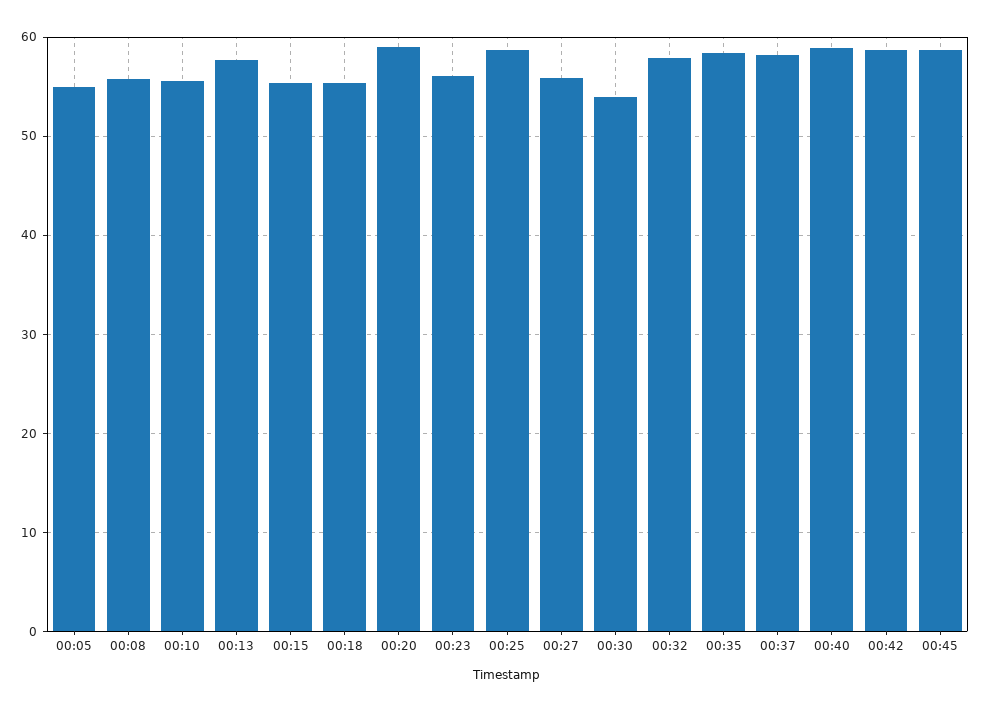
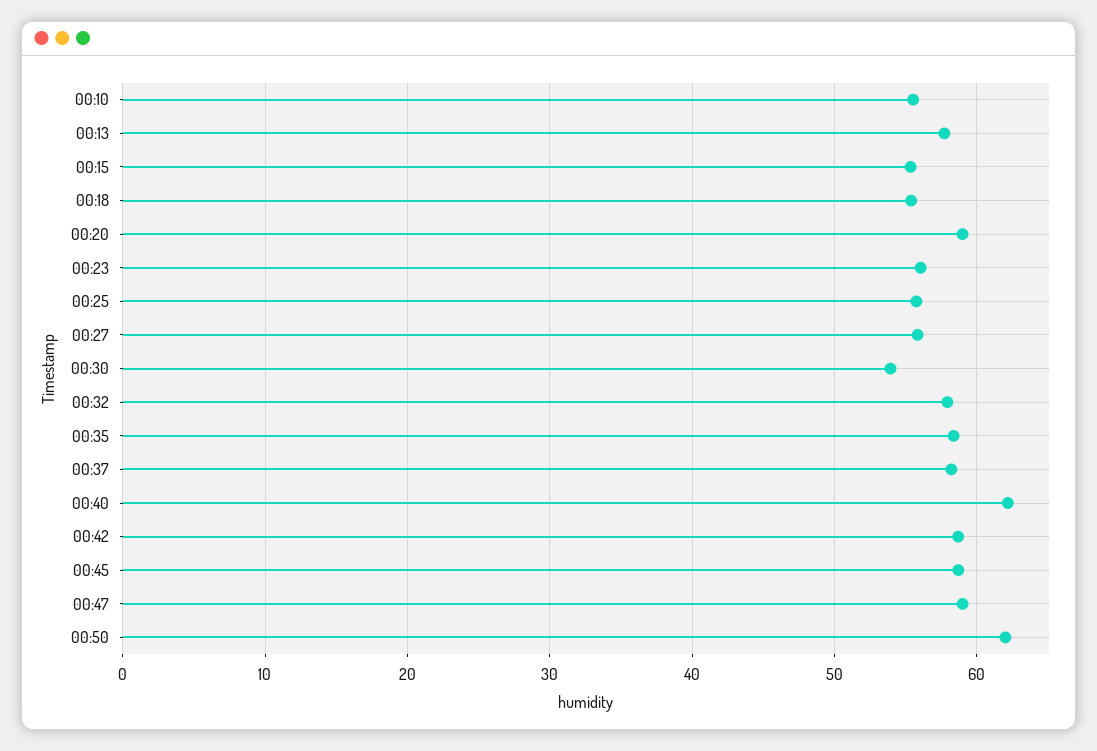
00:05: 55 -> none
00:08: 56 -> none
00:25: 59 -> 56
00:40: 59 -> 62
00:47: none -> 59
00:50: none -> 62

